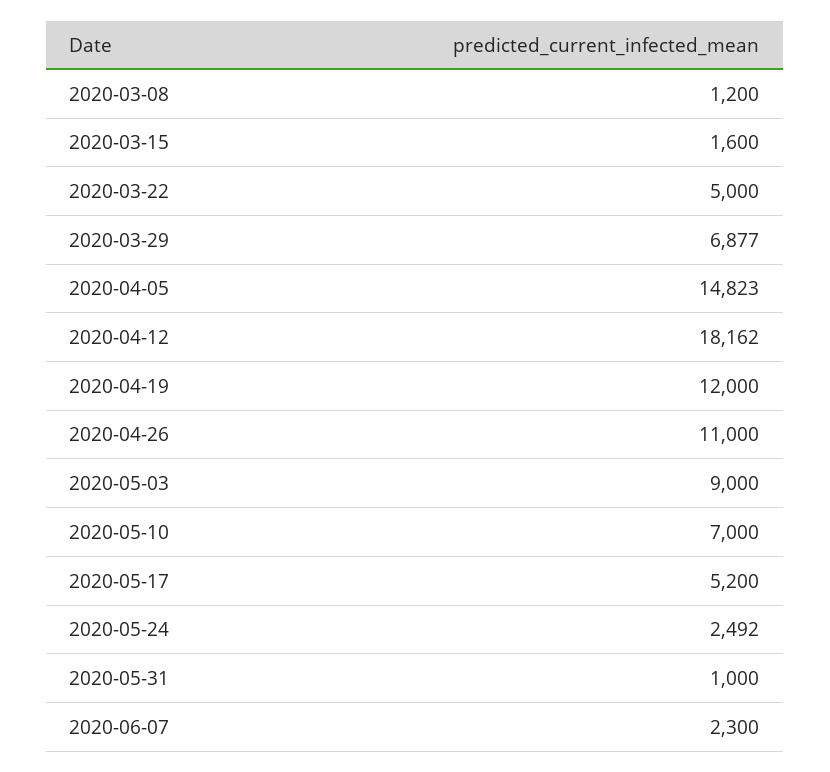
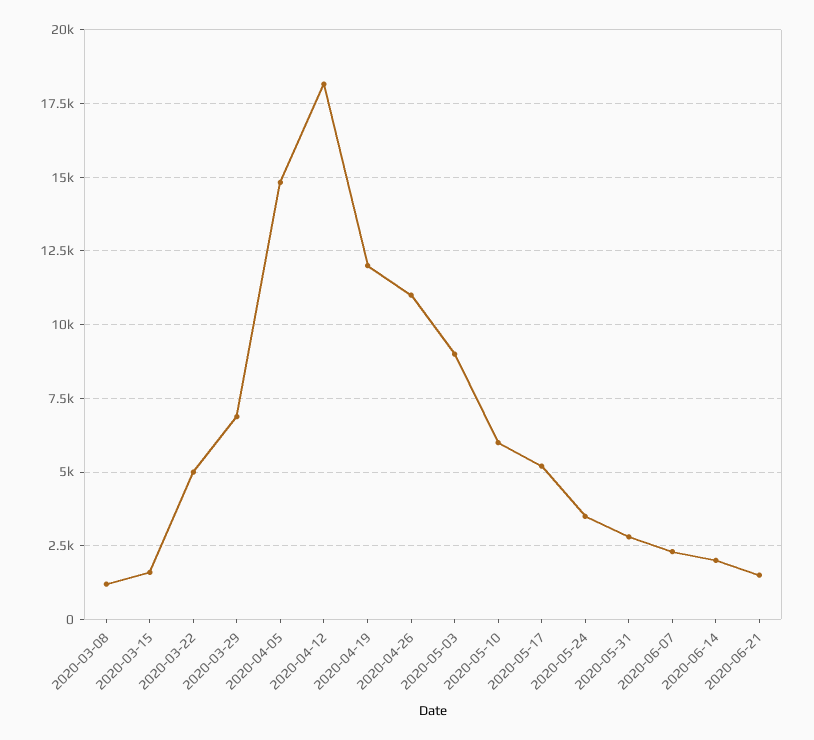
2020-05-10: 7000 -> 6000
2020-05-24: 2492 -> 3500
2020-05-31: 1000 -> 2750
2020-06-14: none -> 2000
2020-06-21: none -> 1500

